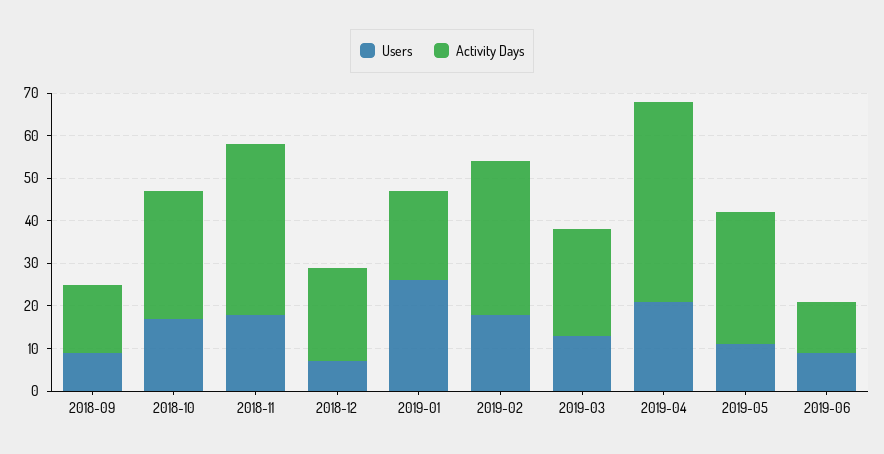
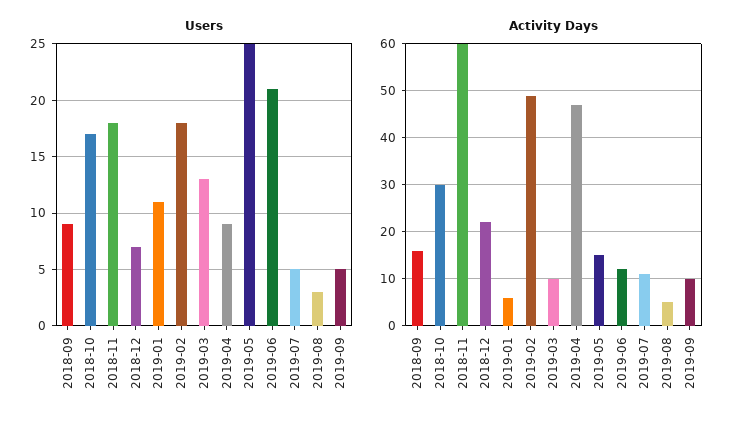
Activity Days, 2018-11: 40 -> 60
Users, 2019-01: 25 -> 11
Activity Days, 2019-01: 20 -> 5
Activity Days, 2019-02: 35 -> 50
Activity Days, 2019-03: 25 -> 10
Users, 2019-04: 20 -> 9
Users, 2019-05: 10 -> 25
Activity Days, 2019-05: 30 -> 15
Users, 2019-06: 10 -> 21
Users, 2019-07: none -> 5
Users, 2019-08: none -> 3
Users, 2019-09: none -> 5
Activity Days, 2019-07: none -> 10
Activity Days, 2019-08: none -> 5
Activity Days, 2019-09: none -> 10

